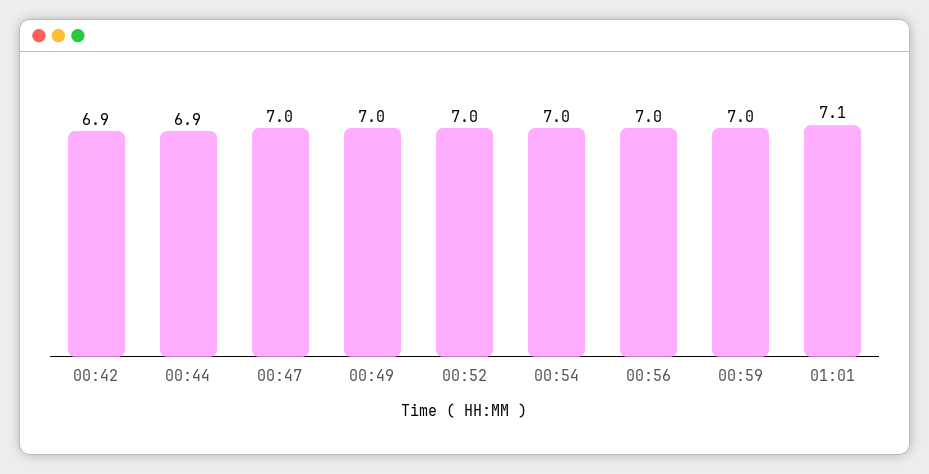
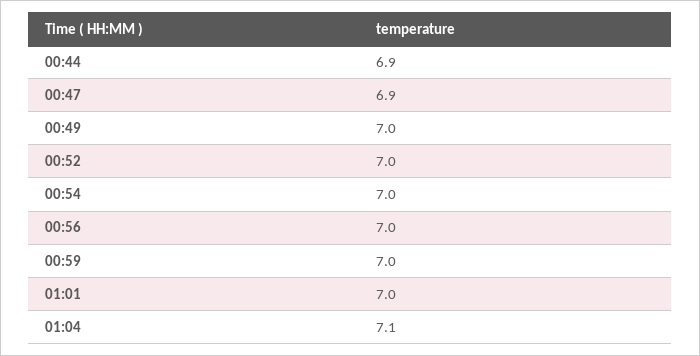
00:42: 6.9 -> none
00:47: 7 -> 6.9
01:01: 7.1 -> 7
01:04: none -> 7.1

